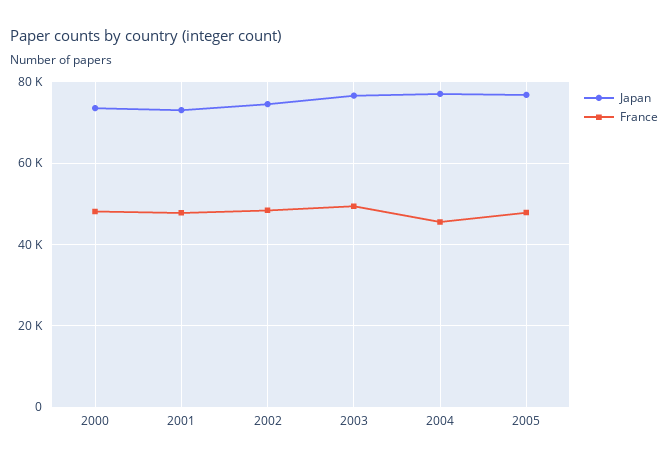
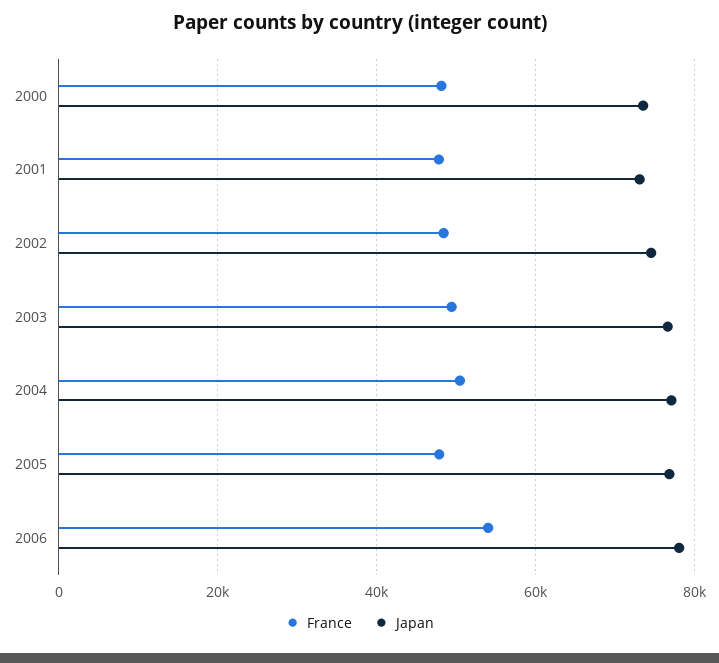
France, 2004: 46000 -> 50000
France, 2006: none -> 54000
Japan, 2006: none -> 78000

